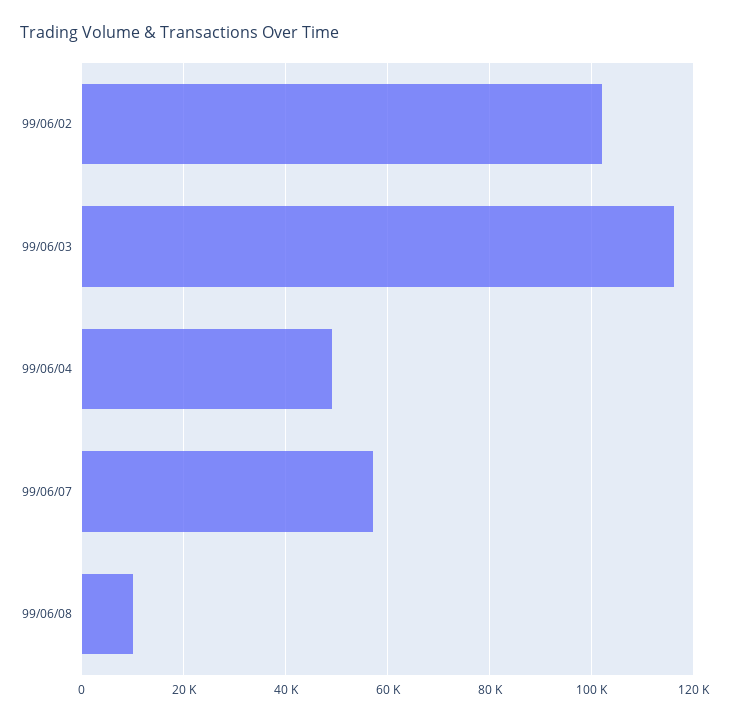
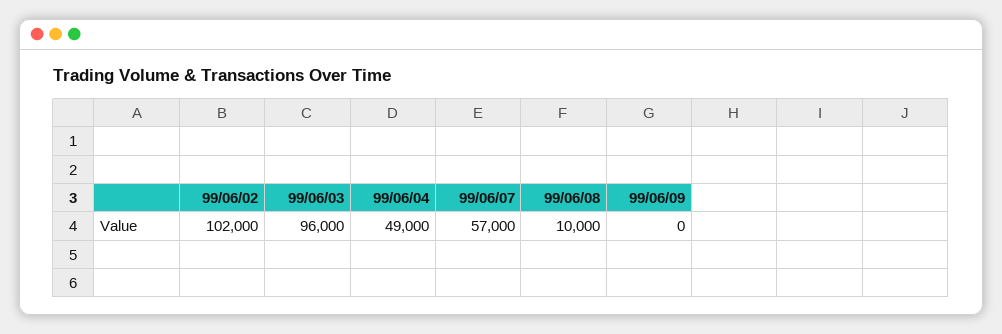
99/06/03: 116000 -> 96000
99/06/09: none -> 0

